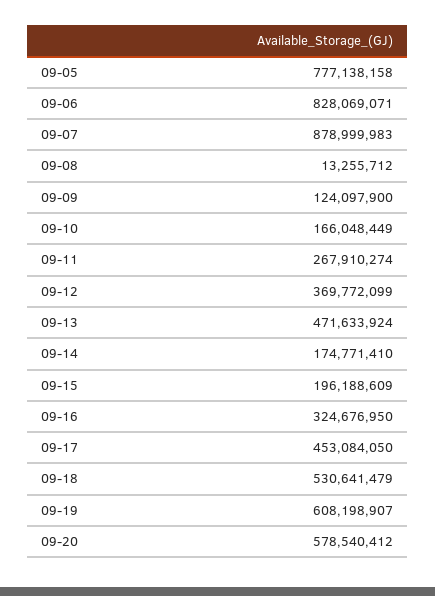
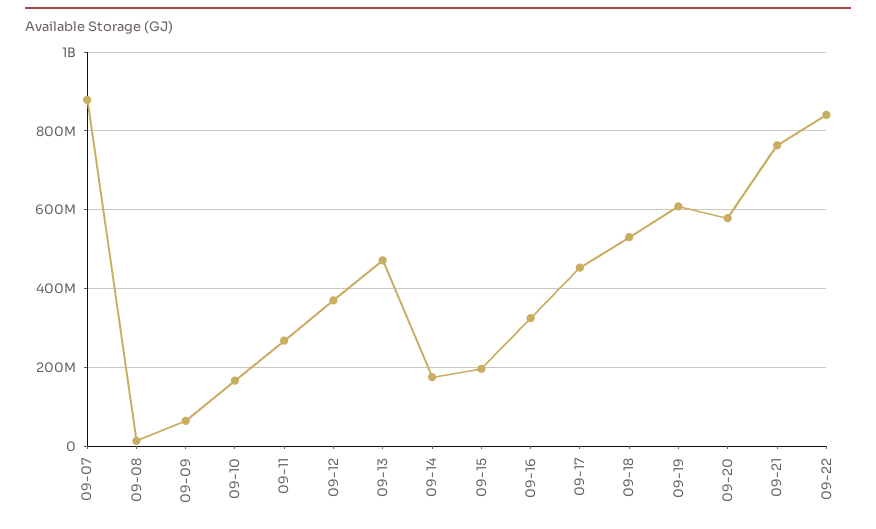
09-05: 777138158 -> none
09-06: 828069071 -> none
09-09: 124097900 -> 60000000
09-21: none -> 760000000
09-22: none -> 840000000

